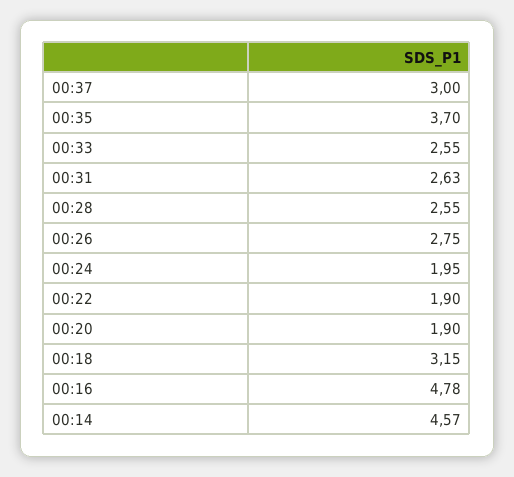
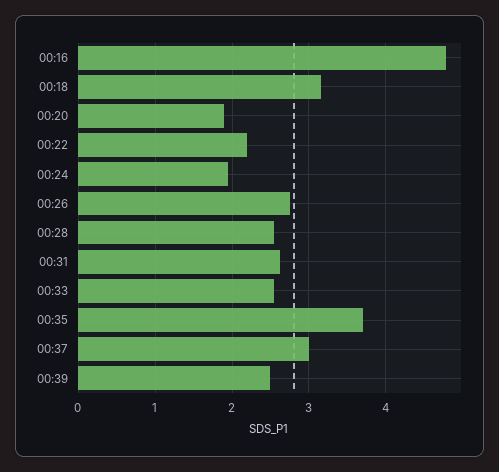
00:22: 1.9 -> 2.2
00:14: 4.57 -> none
00:39: none -> 2.5

